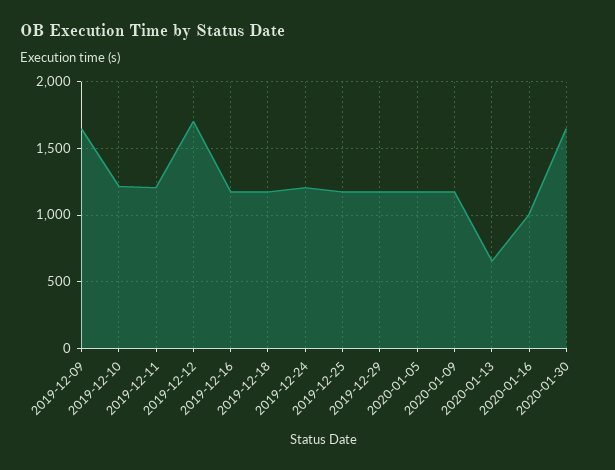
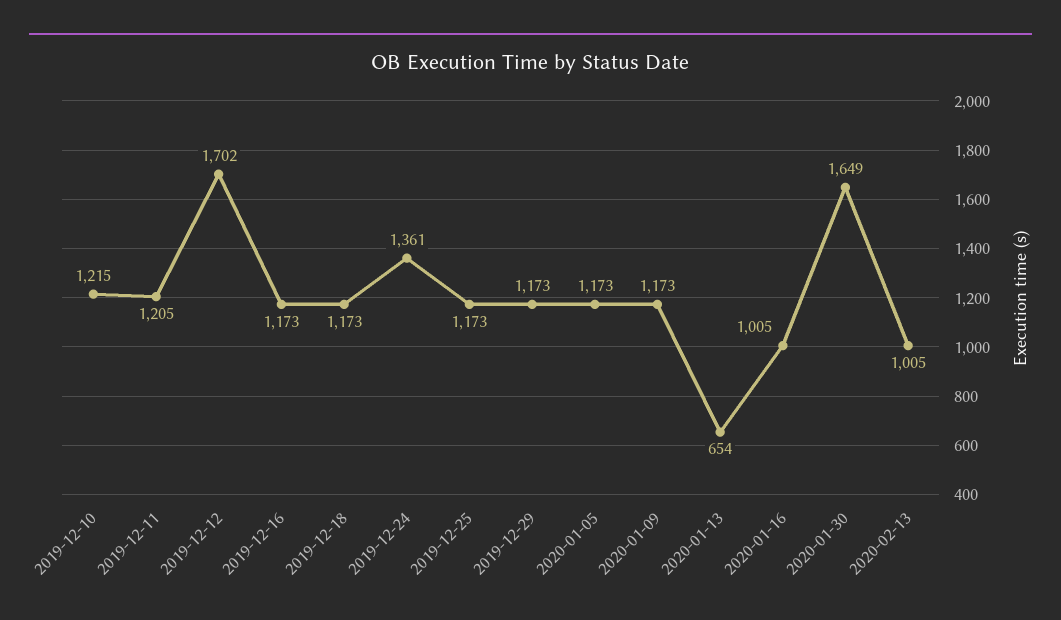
2019-12-09: 1650 -> none
2019-12-24: 1200 -> 1361
2020-02-13: none -> 1005

